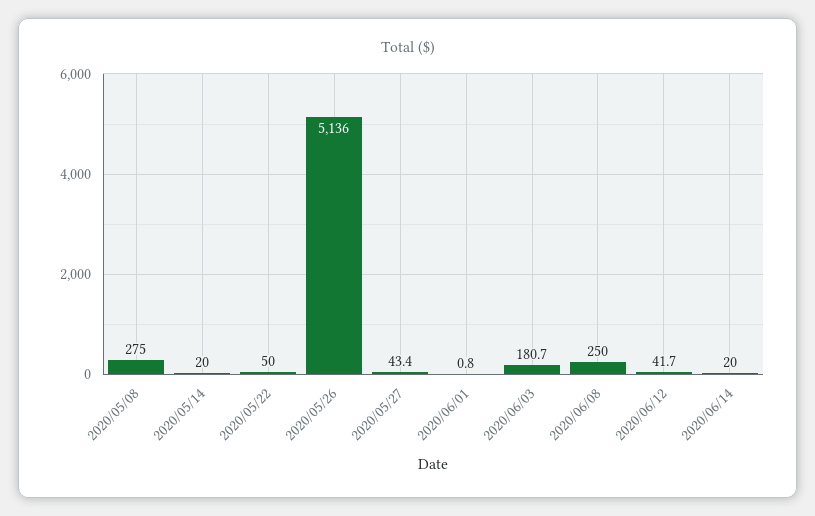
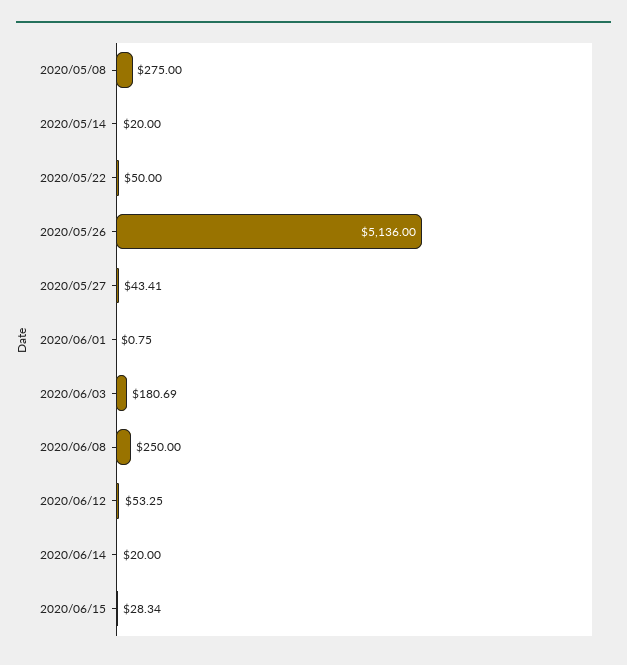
2020/06/12: 41.7 -> 53.25
2020/06/15: none -> 28.34

